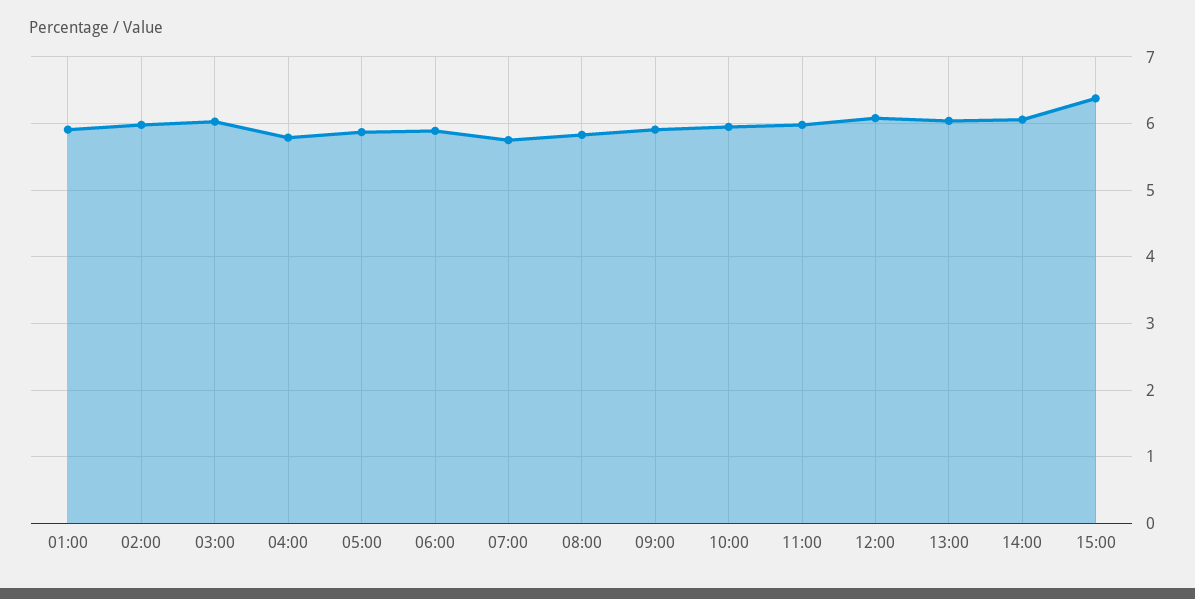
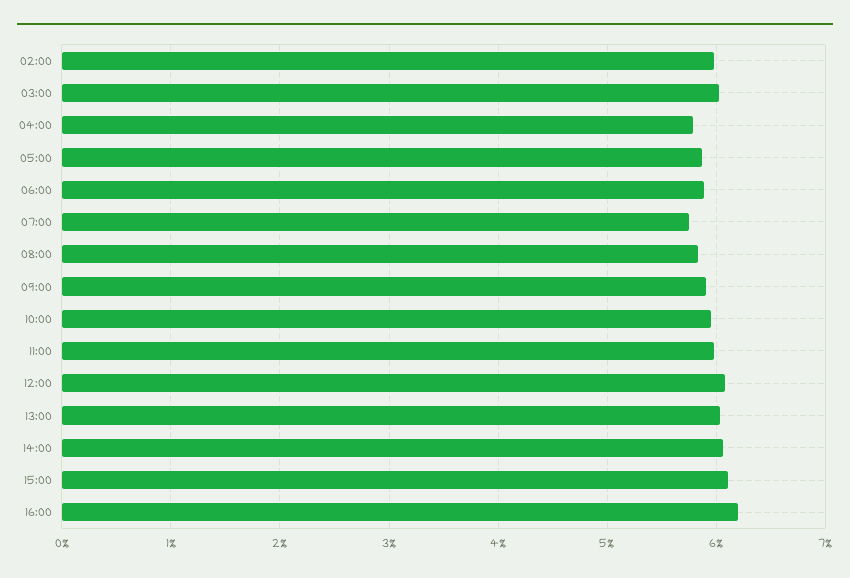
01:00: 5.9 -> none
15:00: 6.4 -> 6.1
16:00: none -> 6.2

